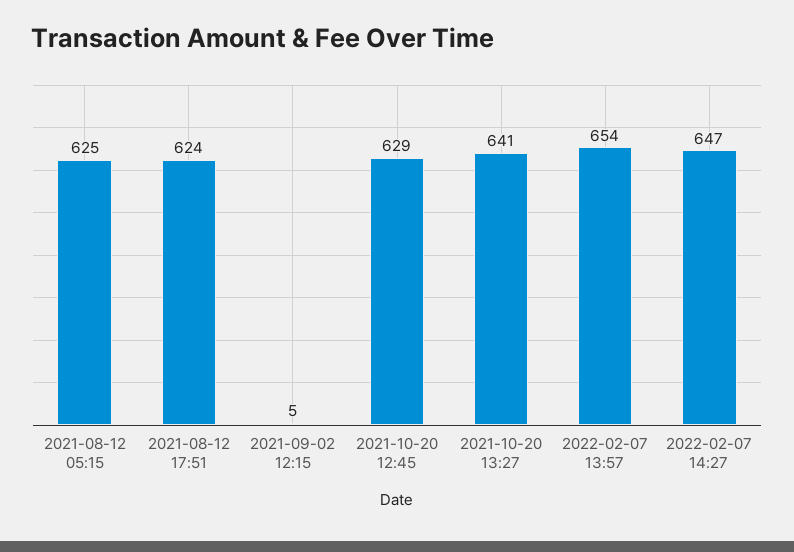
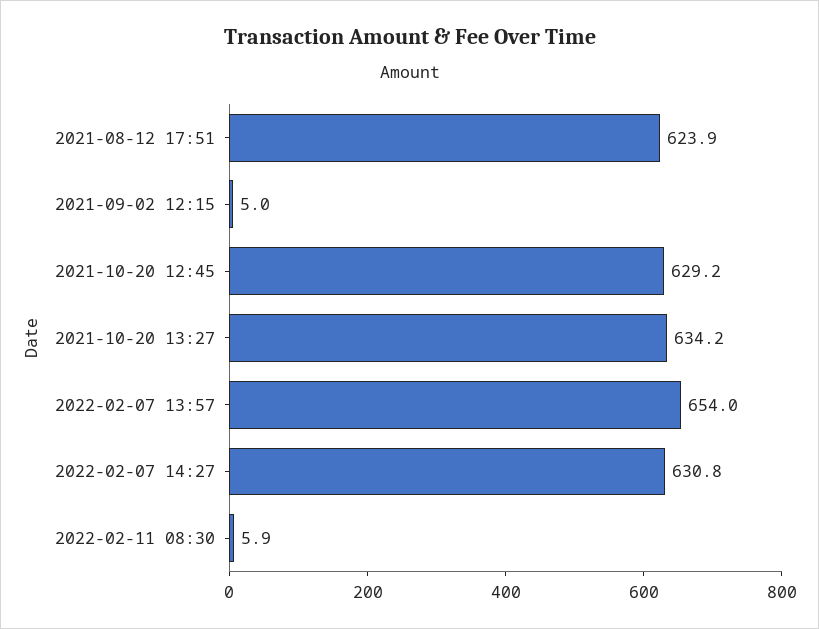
2021-08-12 05:15: 625 -> none
2021-10-20 13:27: 641 -> 634.2
2022-02-07 14:27: 647 -> 630.8
2022-02-11 08:30: none -> 5.9

